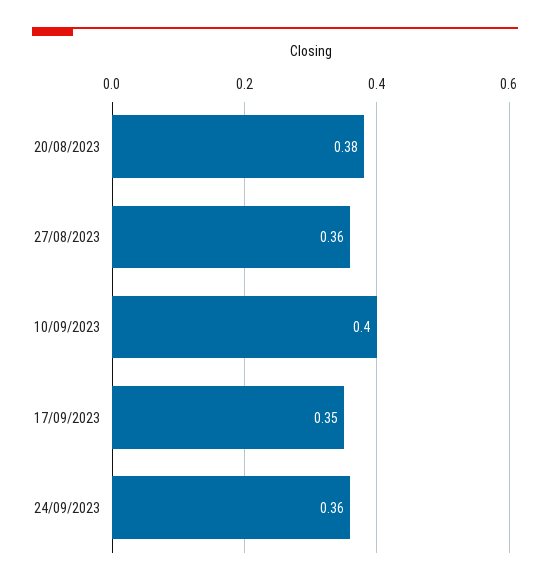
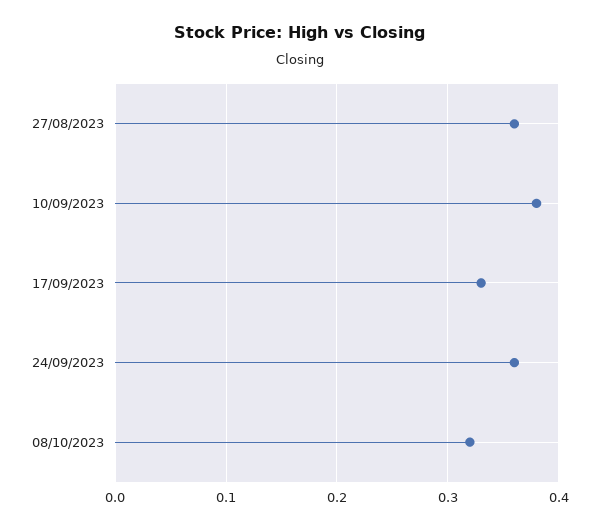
20/08/2023: 0.38 -> none
10/09/2023: 0.4 -> 0.38
17/09/2023: 0.35 -> 0.33
08/10/2023: none -> 0.32

